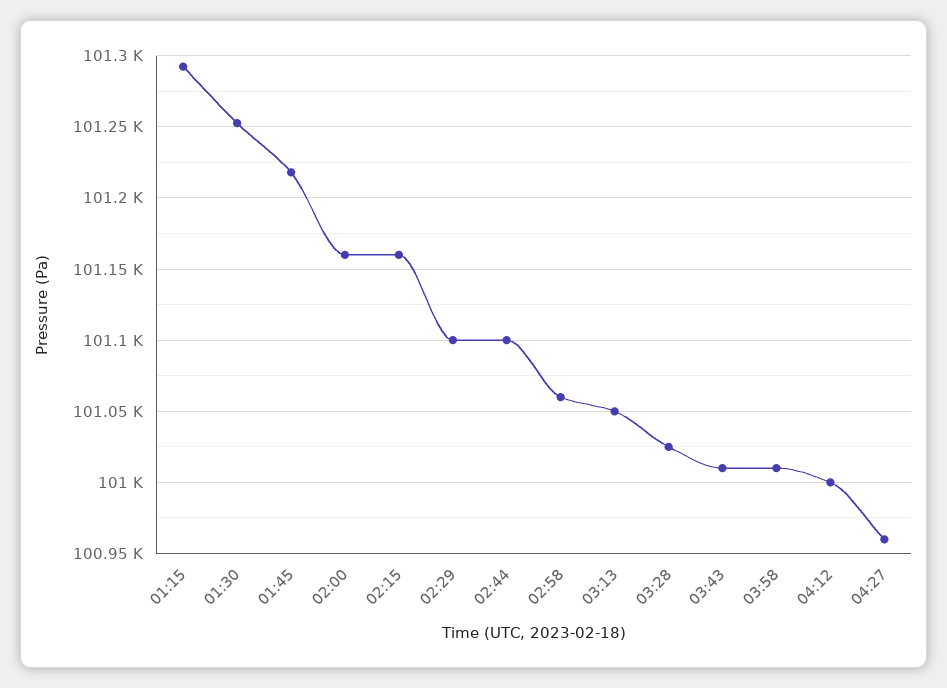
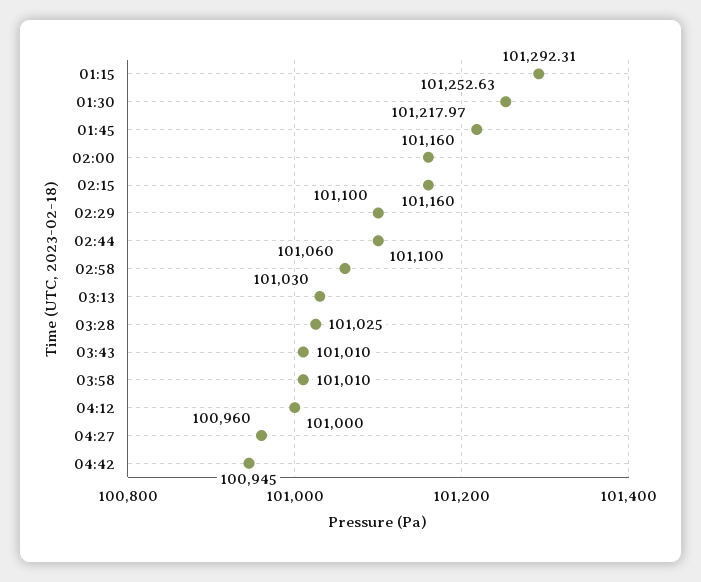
03:13: 101050 -> 101030
04:42: none -> 100945

